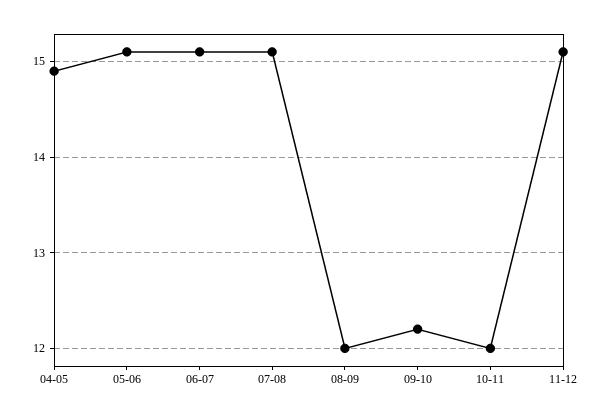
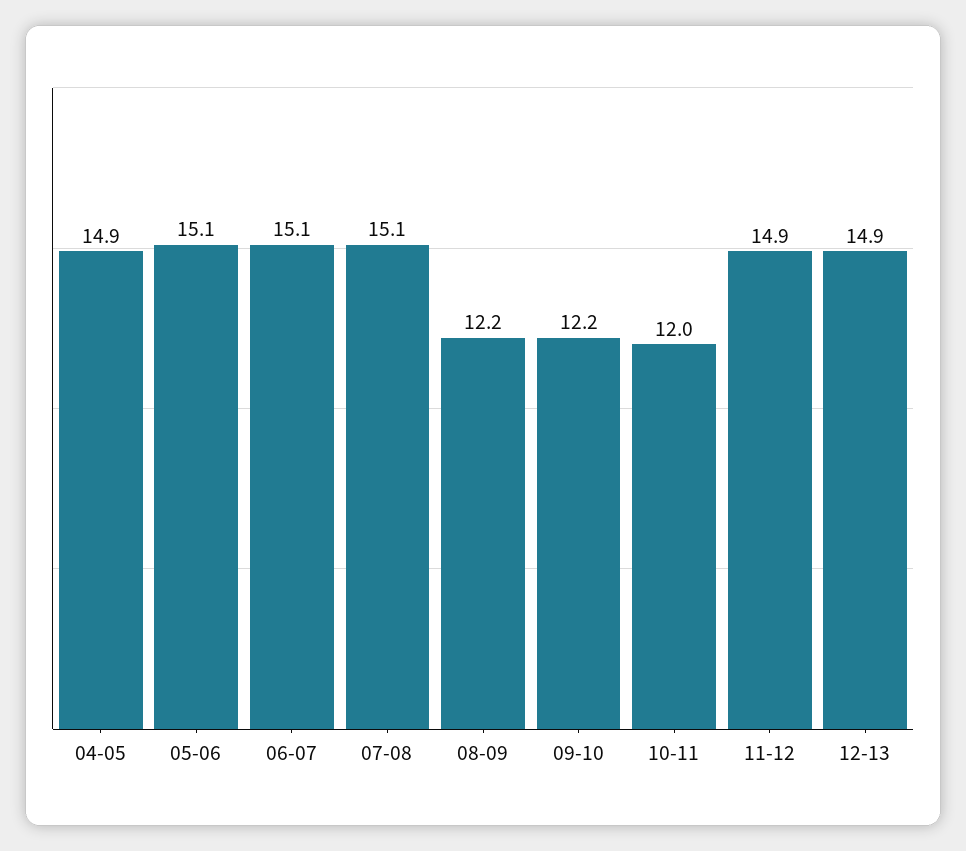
08-09: 12 -> 12.2
11-12: 15.1 -> 14.9
12-13: none -> 14.9

